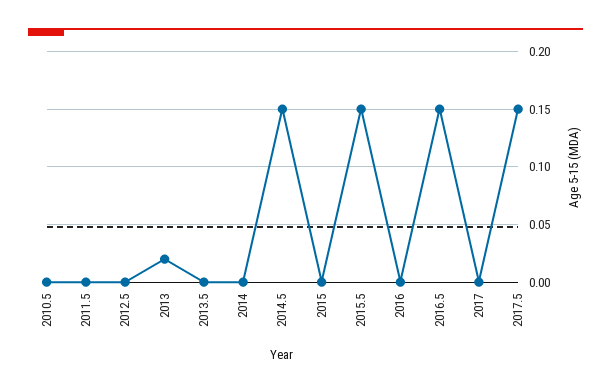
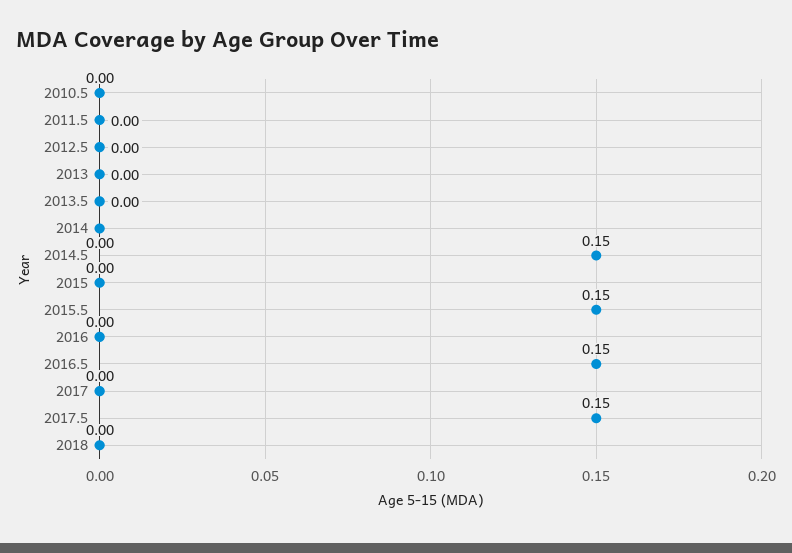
2013: 0.02 -> 0
2018: none -> 0

